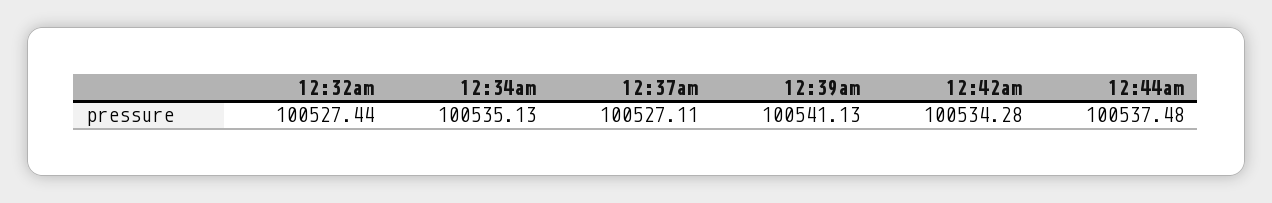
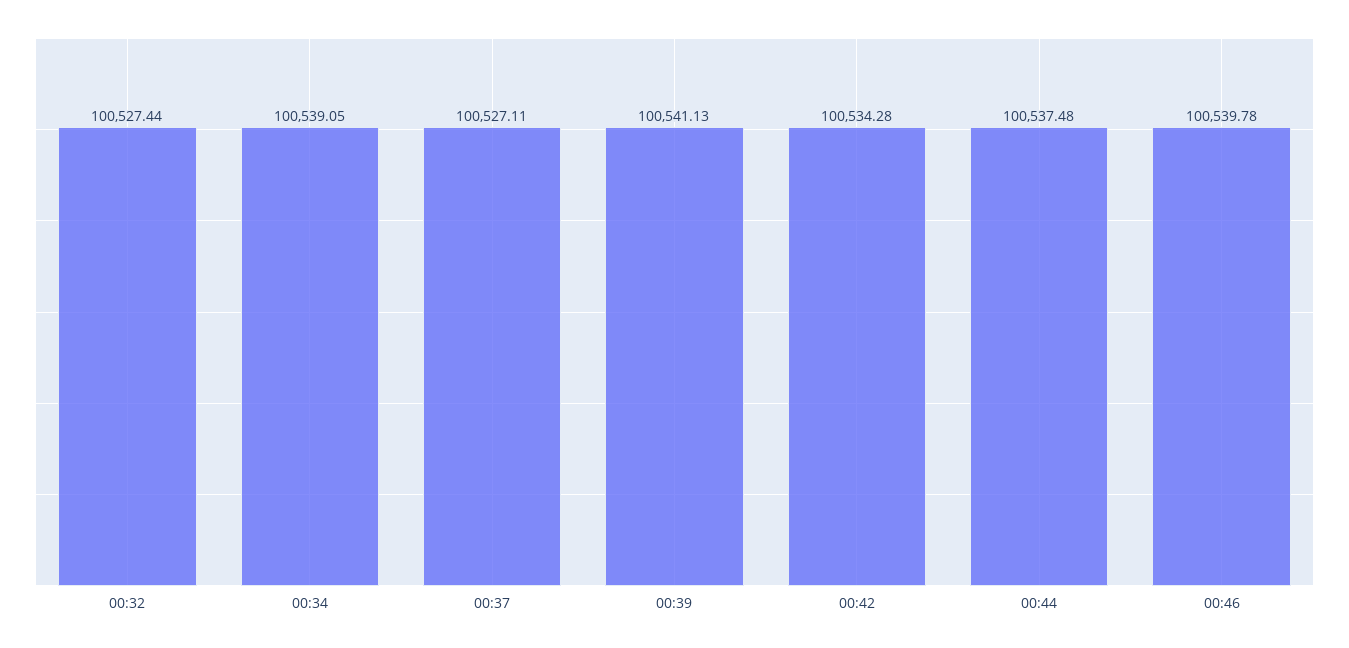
12:34am: 100535.13 -> 100539.05
00:46: none -> 100539.78

